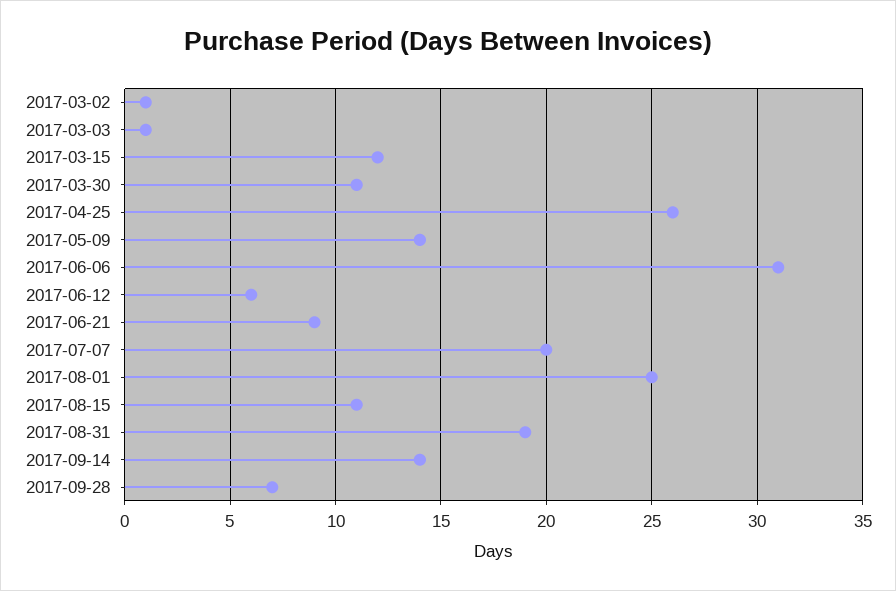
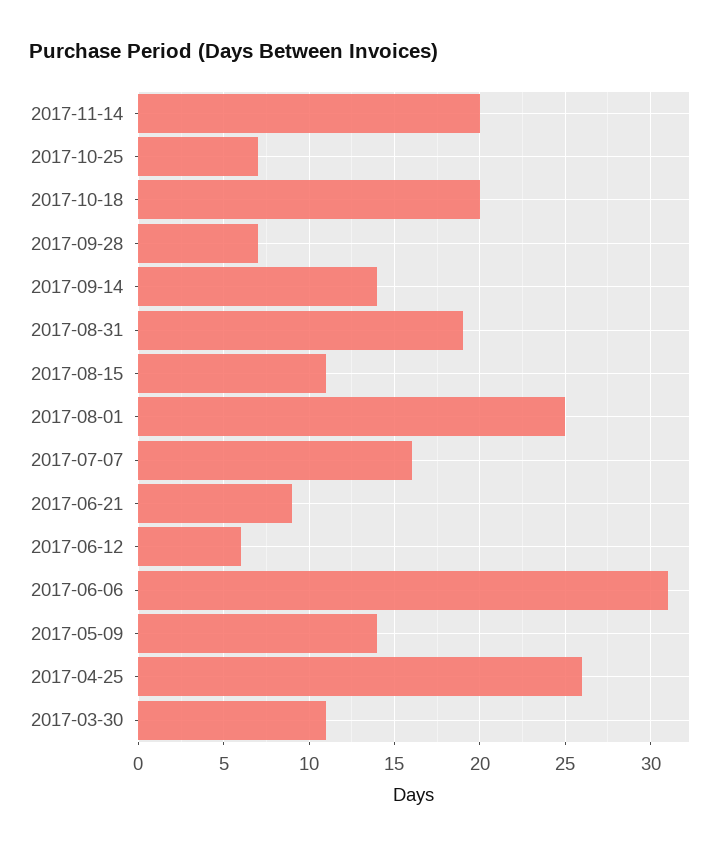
2017-03-02: 1 -> none
2017-03-03: 1 -> none
2017-03-15: 12 -> none
2017-07-07: 20 -> 16
2017-11-14: none -> 20
2017-10-25: none -> 7
2017-10-18: none -> 20

